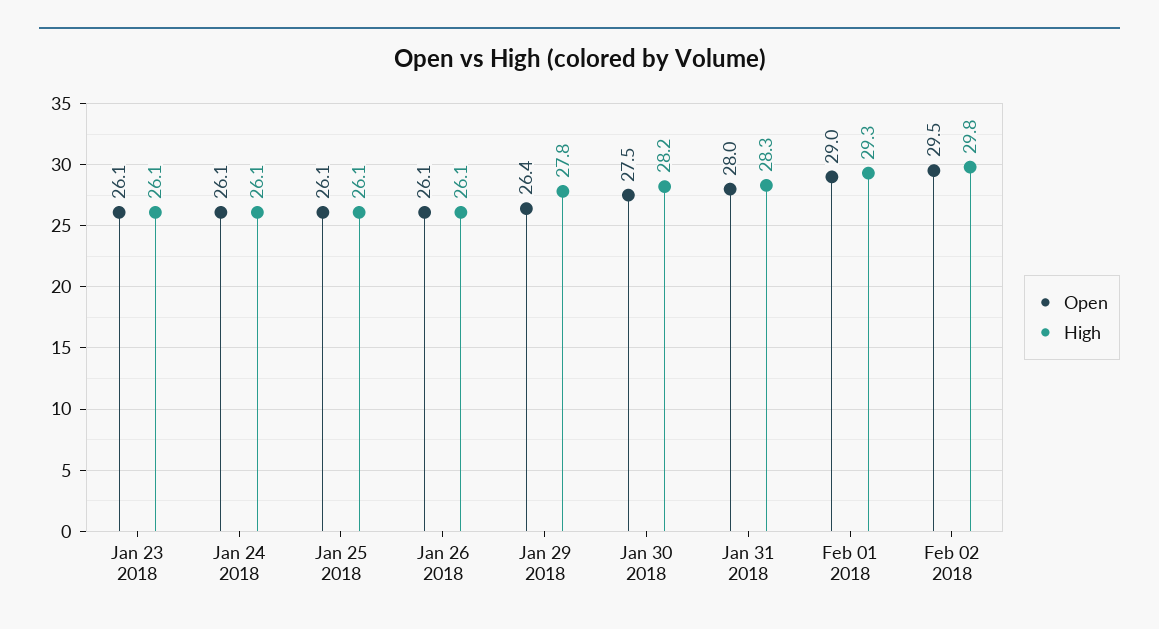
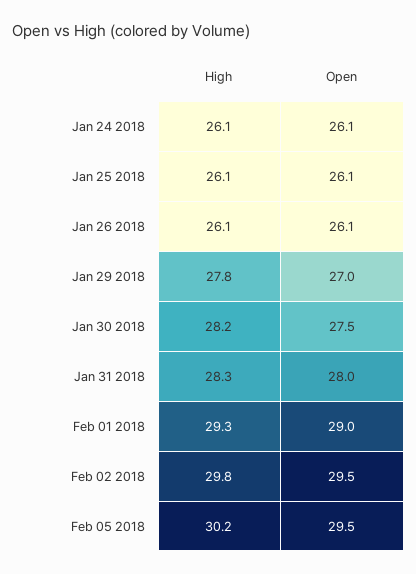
Open, Jan 23 2018: 26.1 -> none
High, Jan 23 2018: 26.1 -> none
Open, Jan 29 2018: 26.4 -> 27
High, Feb 05 2018: none -> 30.2
Open, Feb 05 2018: none -> 29.5

